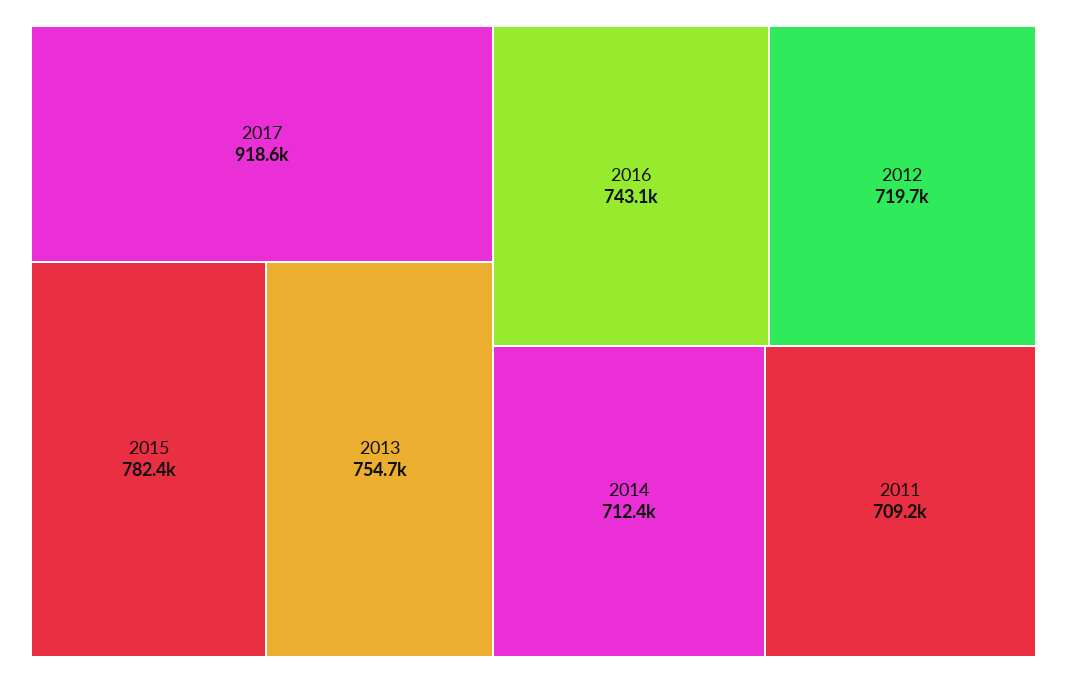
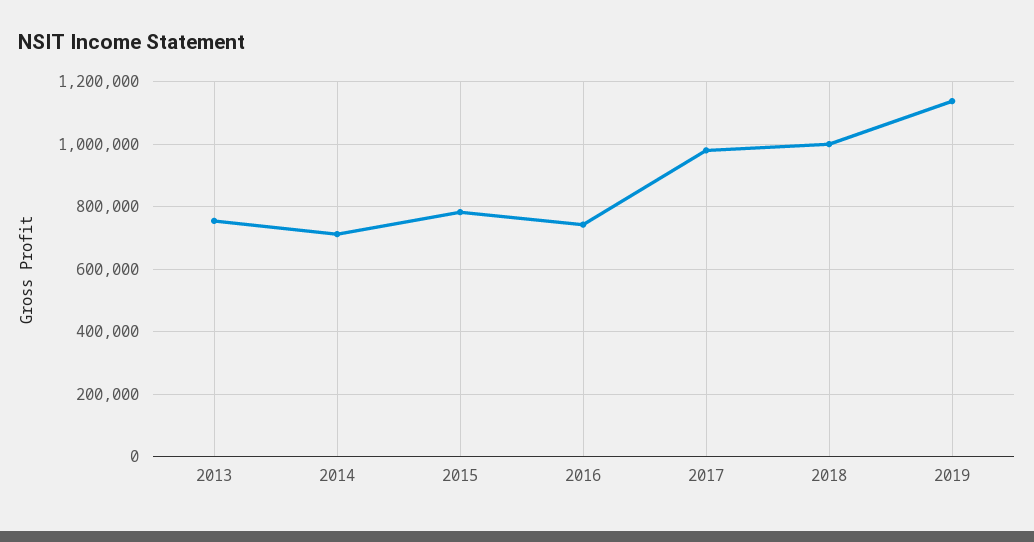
2017: 918600 -> 980000
2012: 719700 -> none
2011: 709200 -> none
2018: none -> 1000000
2019: none -> 1140000

